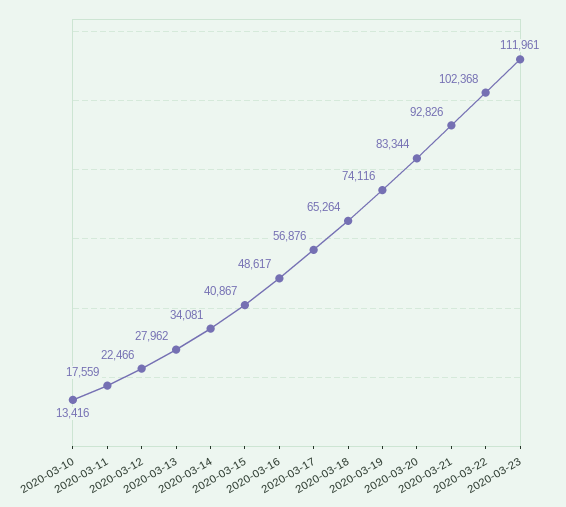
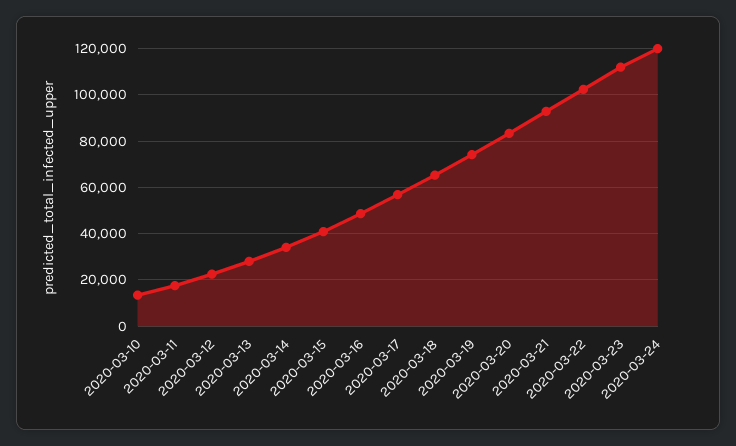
2020-03-24: none -> 120000

